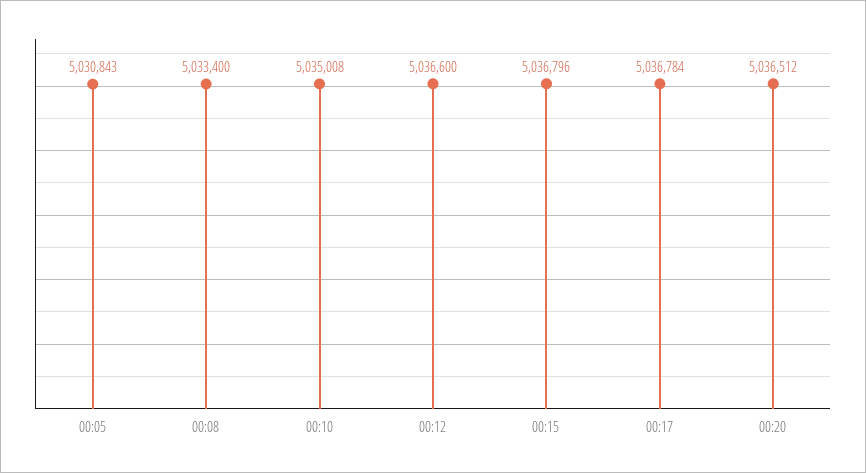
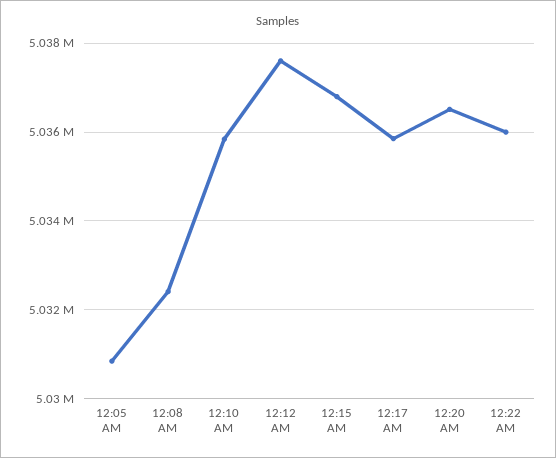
00:08: 5033400 -> 5032400
00:10: 5035008 -> 5035800
00:12: 5036600 -> 5037600
00:17: 5036784 -> 5035800
12:22 AM: none -> 5036000

